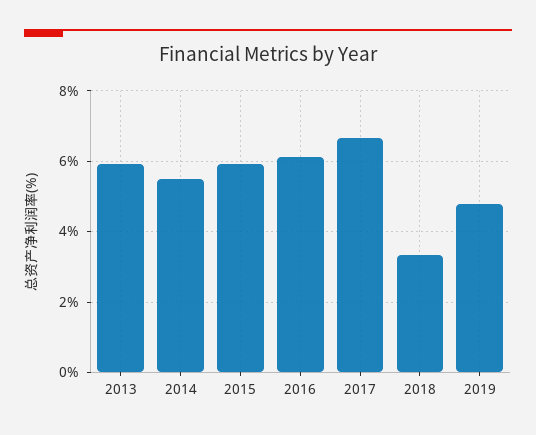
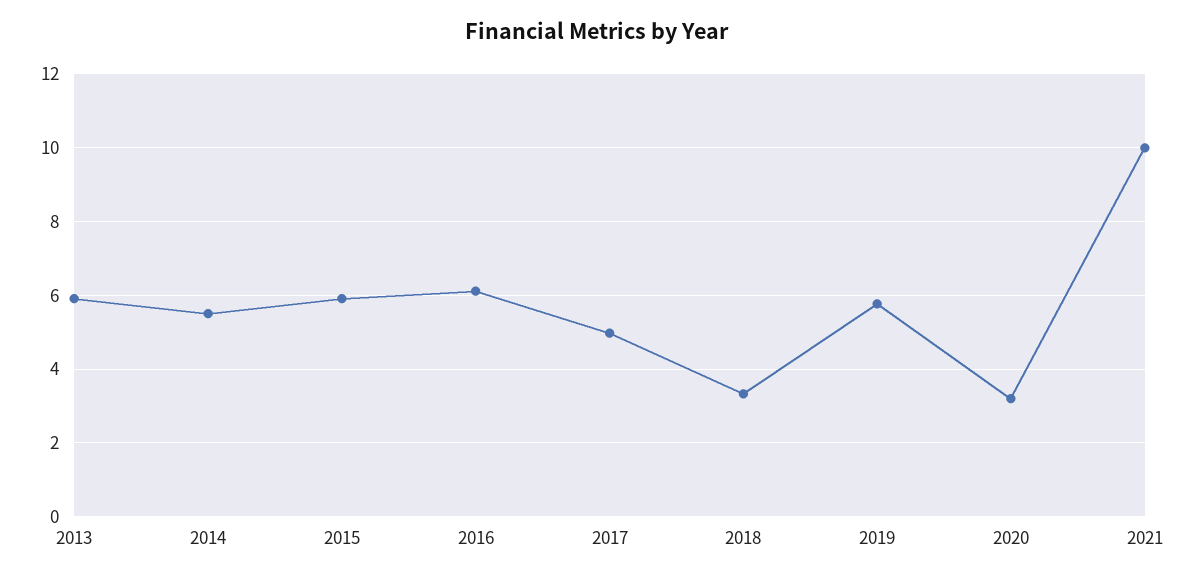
2017: 6.6 -> 5
2019: 4.8 -> 5.8
2020: none -> 3.2
2021: none -> 10

